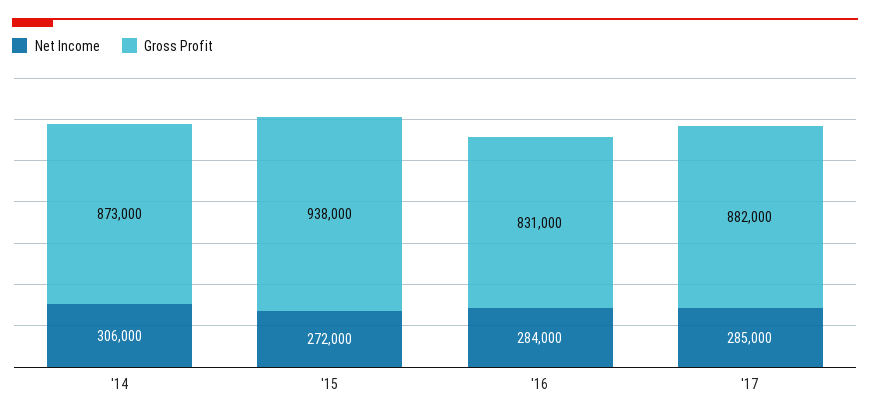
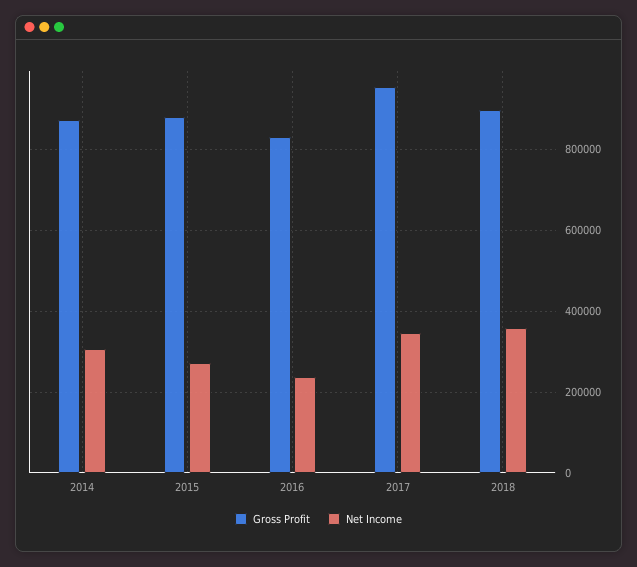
Gross Profit, '15: 938000 -> 880000
Net Income, '16: 284000 -> 240000
Net Income, '17: 285000 -> 340000
Gross Profit, '17: 882000 -> 960000
Gross Profit, 2018: none -> 900000
Net Income, 2018: none -> 360000

